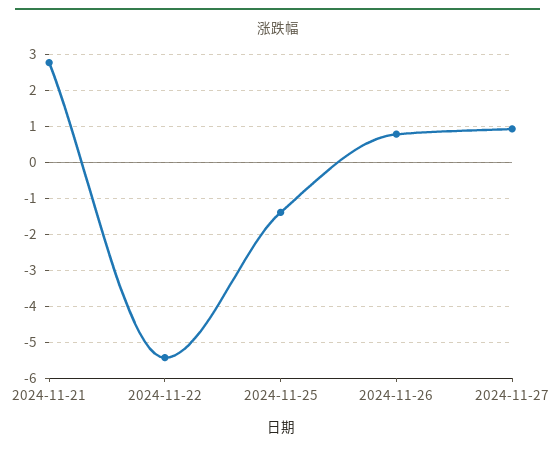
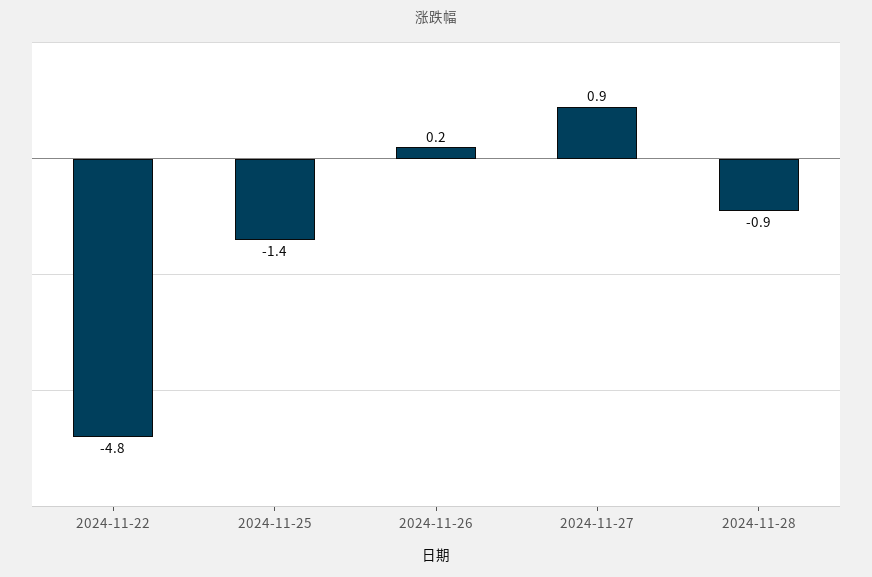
2024-11-21: 2.8 -> none
2024-11-22: -5.4 -> -4.8
2024-11-26: 0.8 -> 0.2
2024-11-28: none -> -0.9

